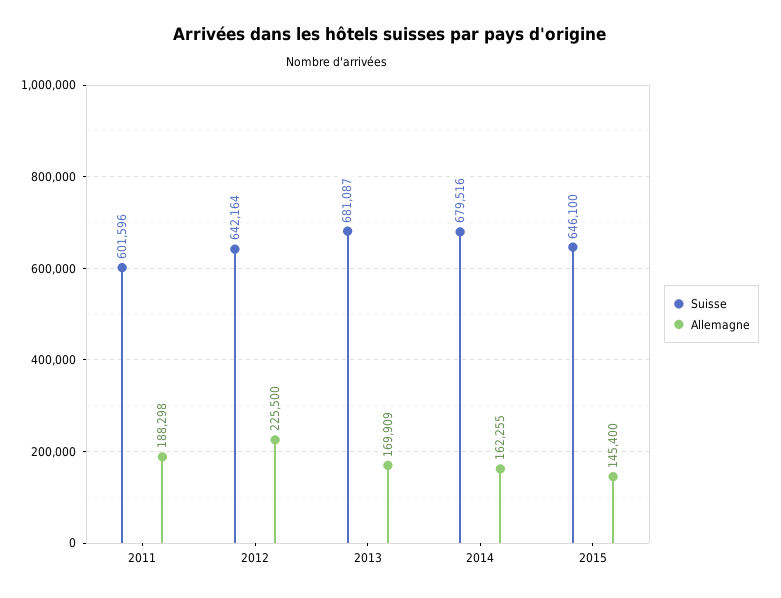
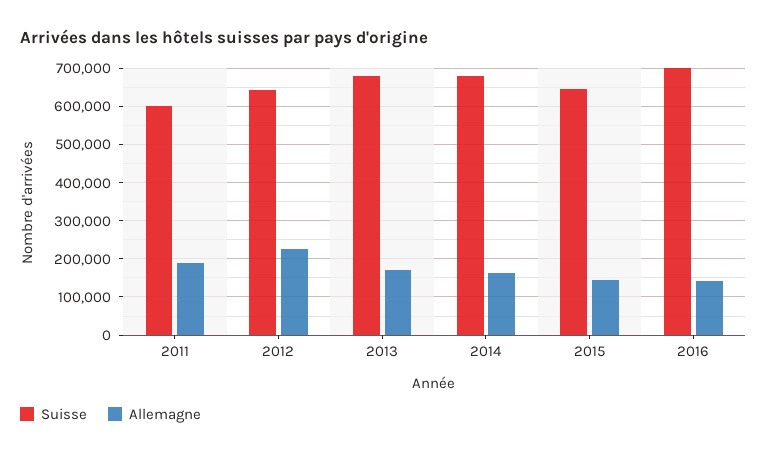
Suisse, 2016: none -> 700000
Allemagne, 2016: none -> 140000

